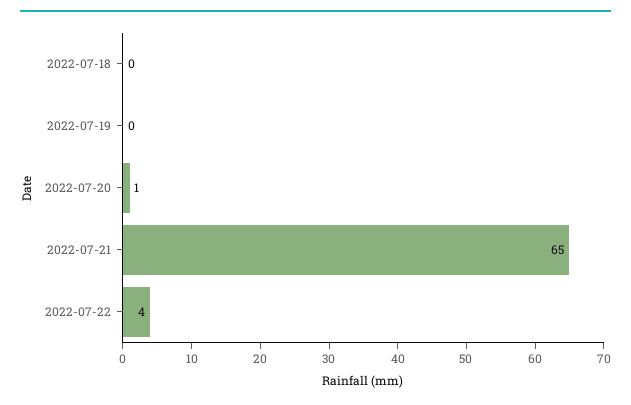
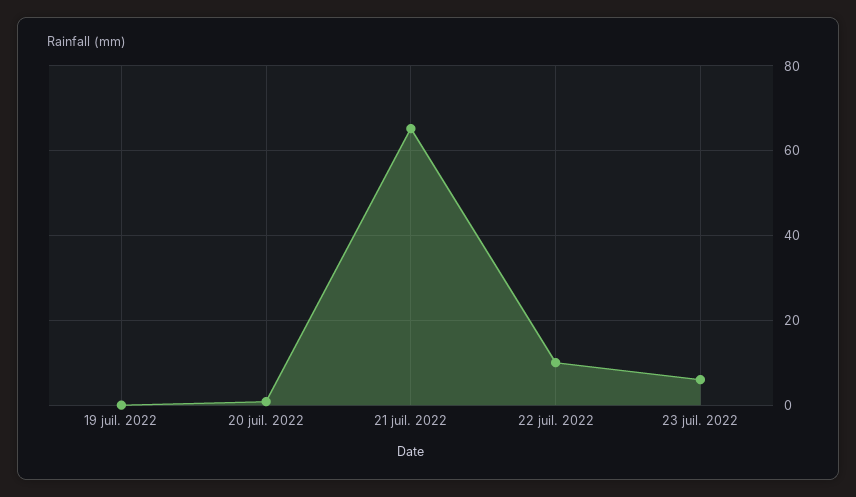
2022-07-18: 0 -> none
2022-07-22: 4 -> 10
23 juil. 2022: none -> 6

